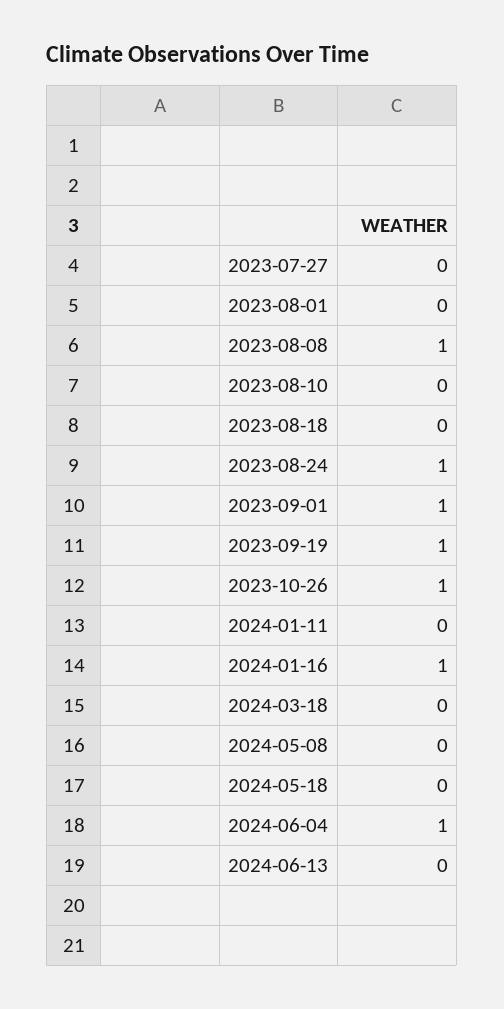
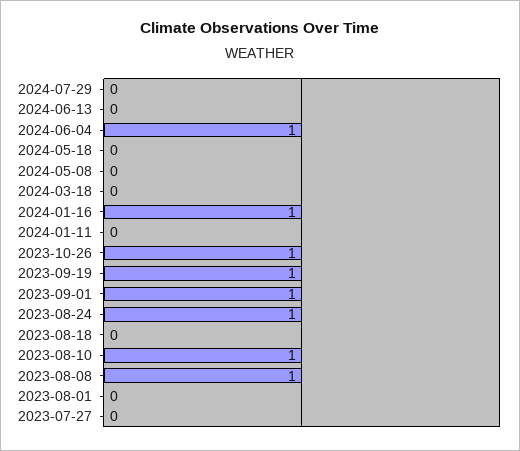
2023-08-10: 0 -> 1
2024-07-29: none -> 0

